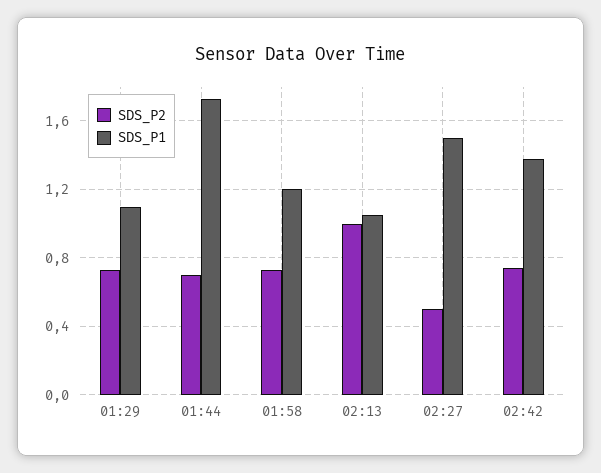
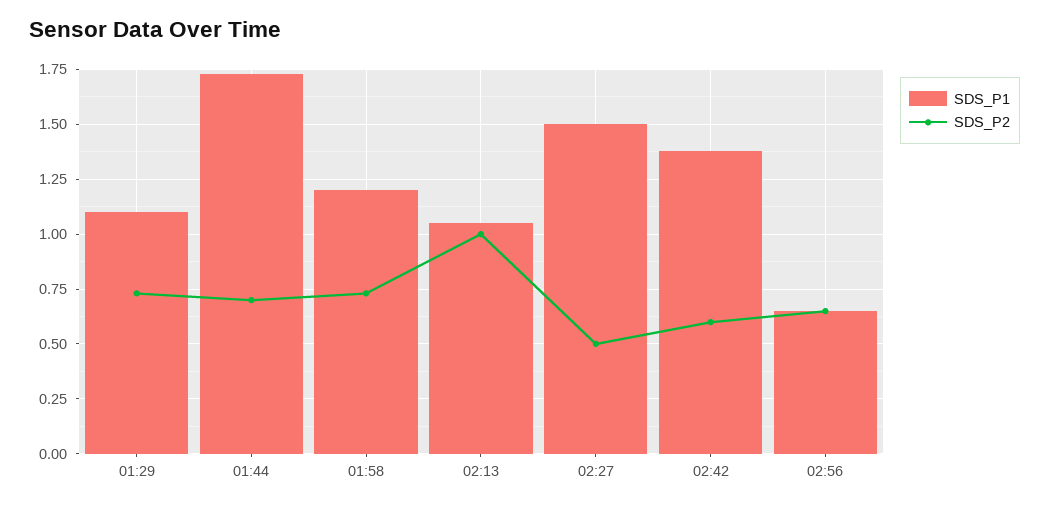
SDS_P2, 02:42: 0.75 -> 0.6
SDS_P1, 02:56: none -> 0.65
SDS_P2, 02:56: none -> 0.65

